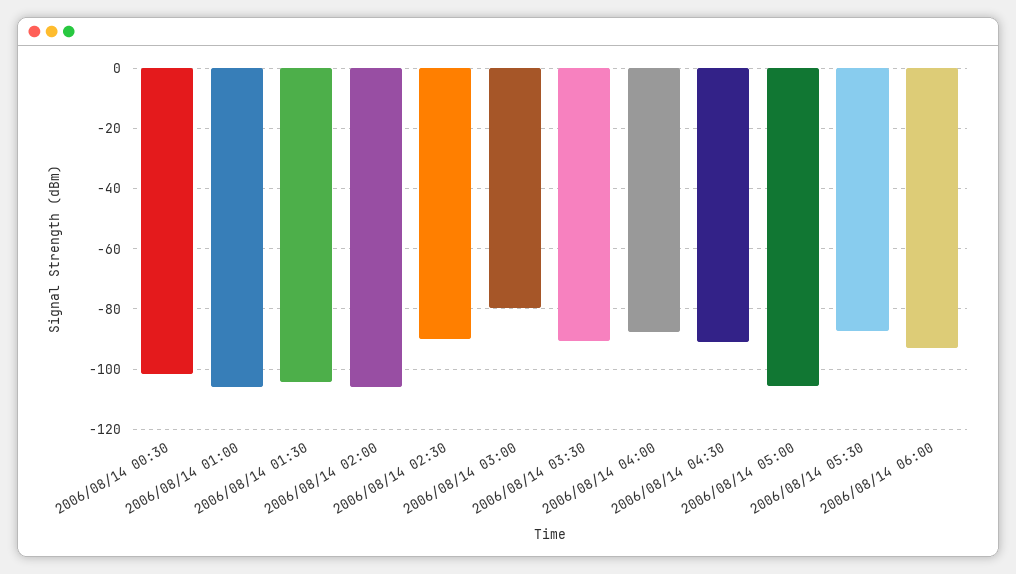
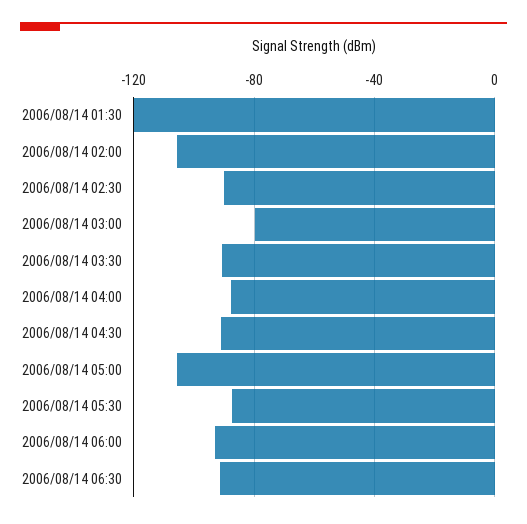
2006/08/14 00:30: -102 -> none
2006/08/14 01:00: -106 -> none
2006/08/14 01:30: -104 -> -120
2006/08/14 06:30: none -> -90

